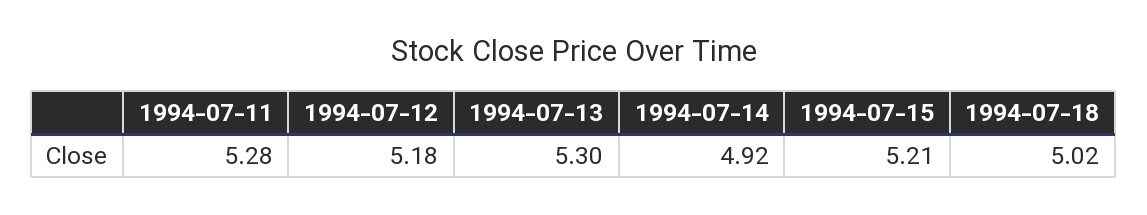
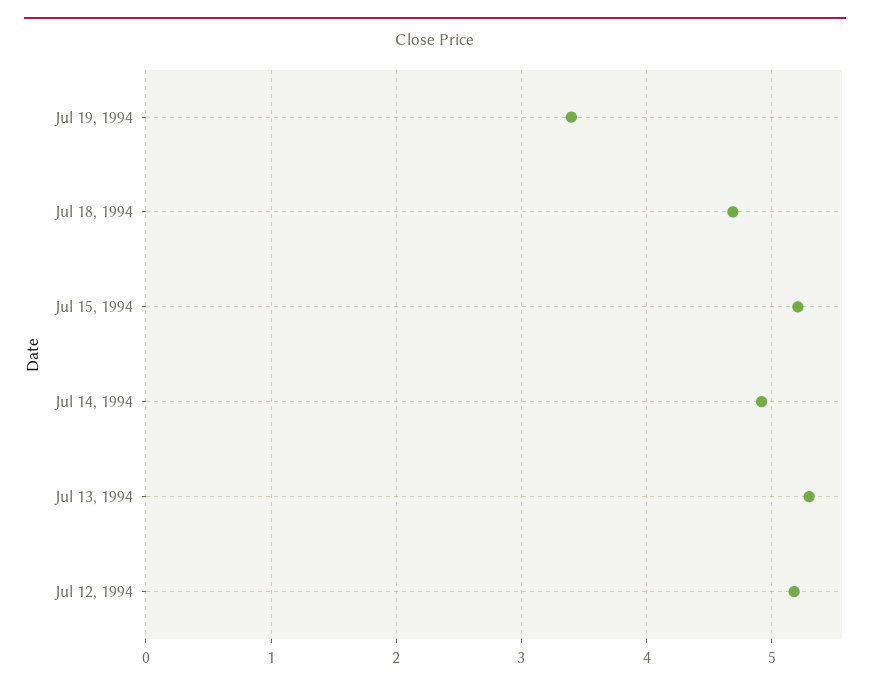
1994-07-11: 5.28 -> none
1994-07-18: 5.02 -> 4.7
Jul 19, 1994: none -> 3.4

